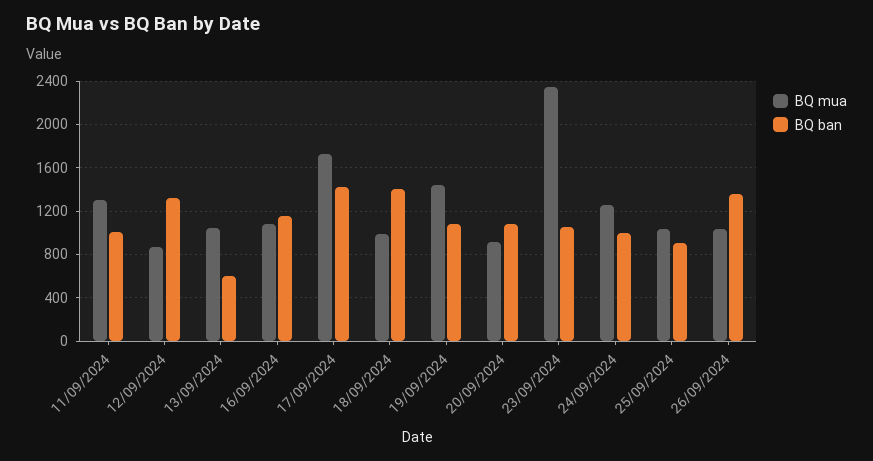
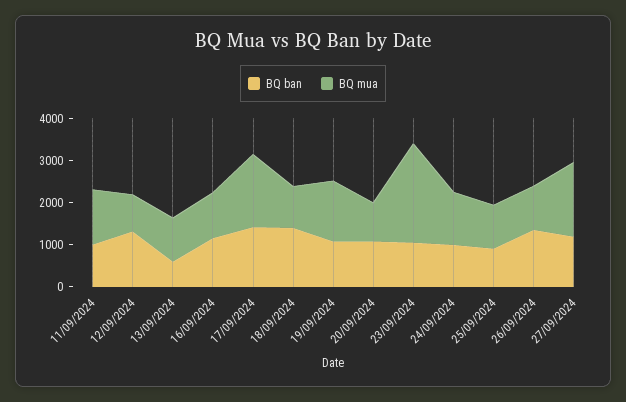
BQ ban, 27/09/2024: none -> 1200
BQ mua, 27/09/2024: none -> 1800

